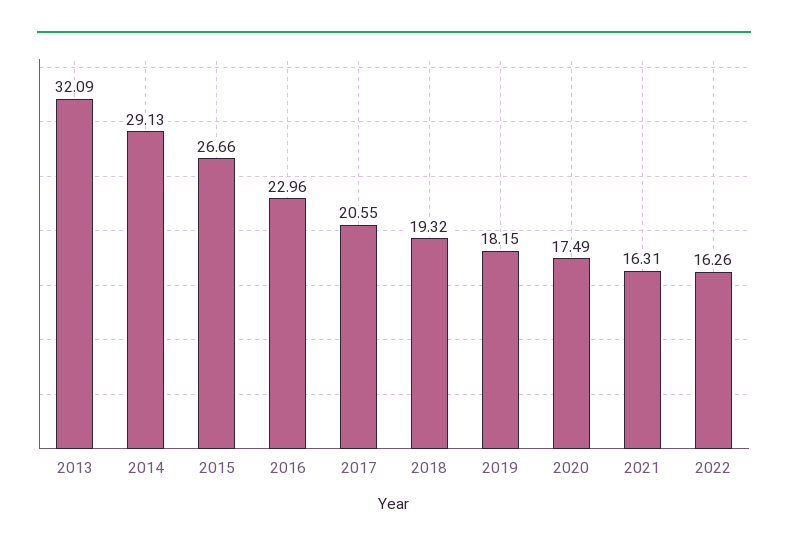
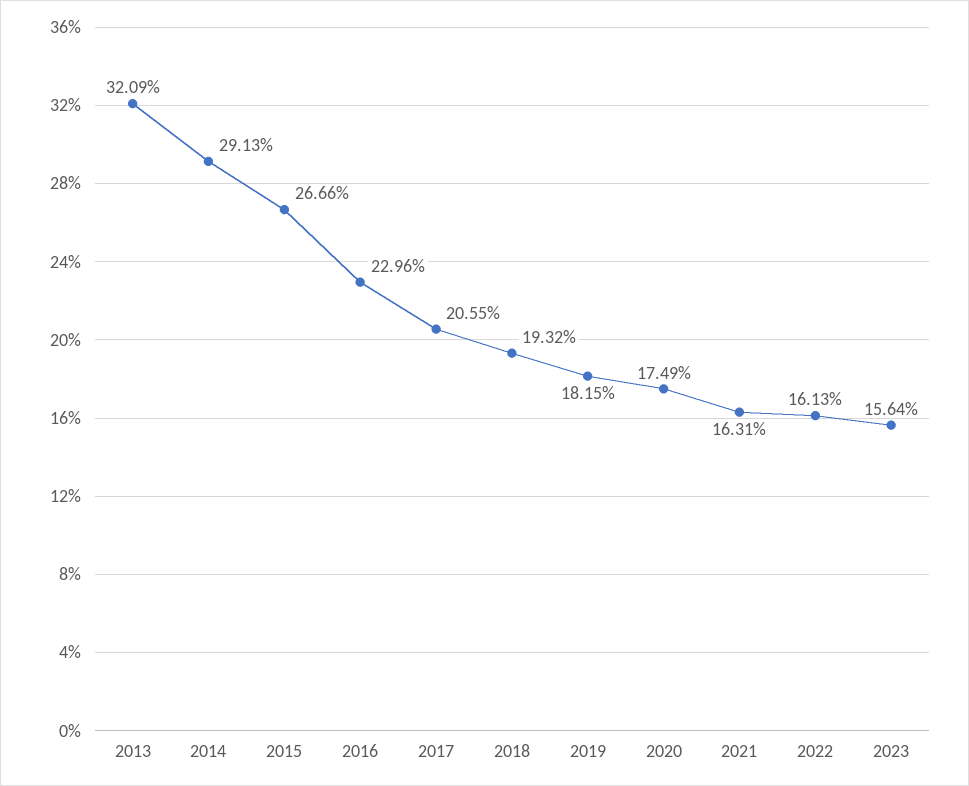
2022: 16.26 -> 16.13
2023: none -> 15.64

